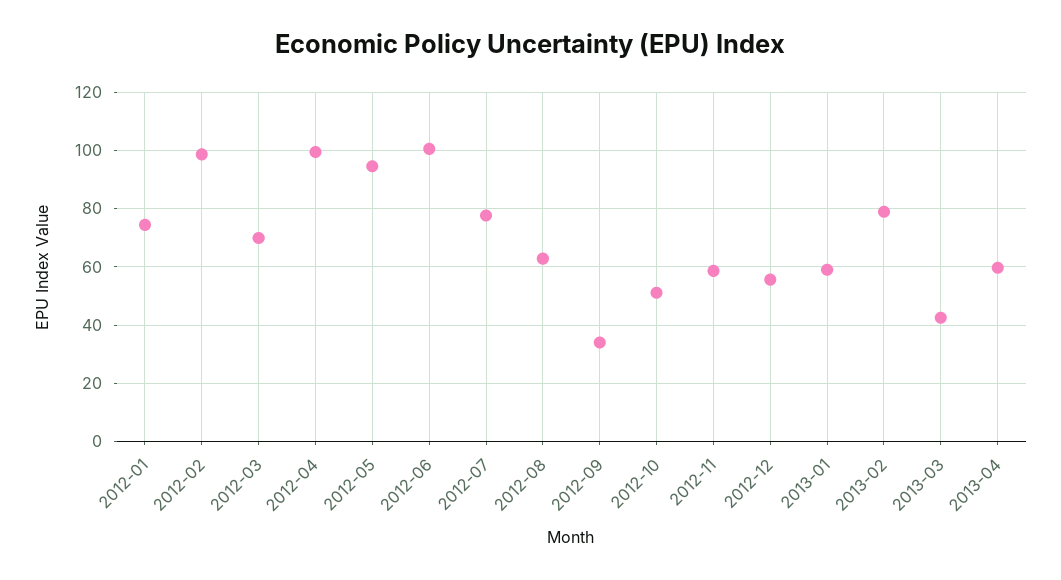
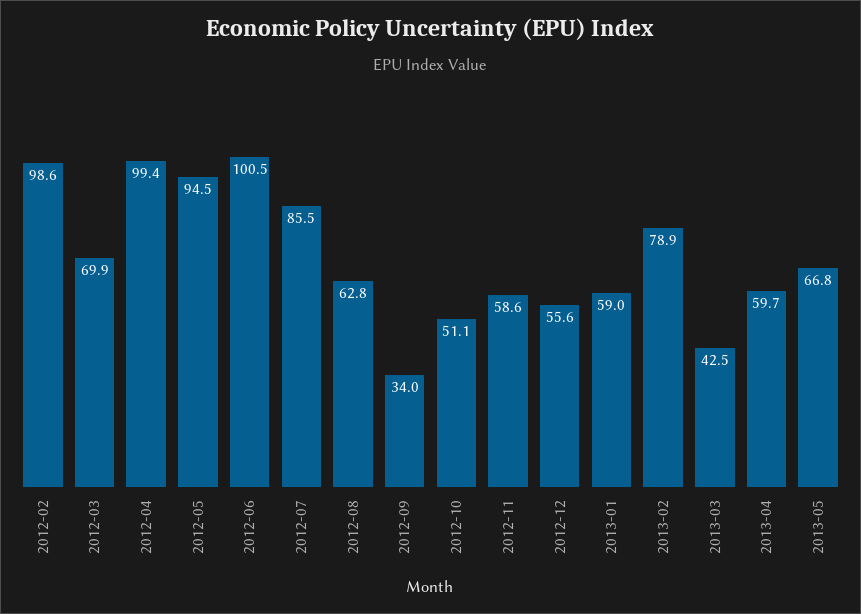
2012-01: 75 -> none
2012-07: 77.5 -> 85.5
2013-05: none -> 66.8

